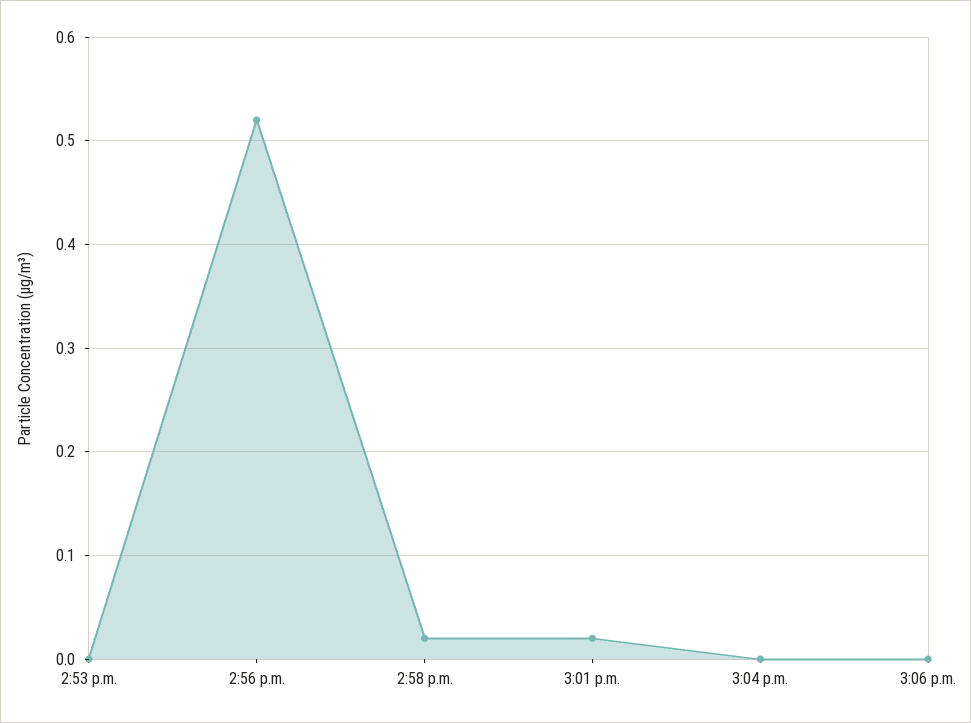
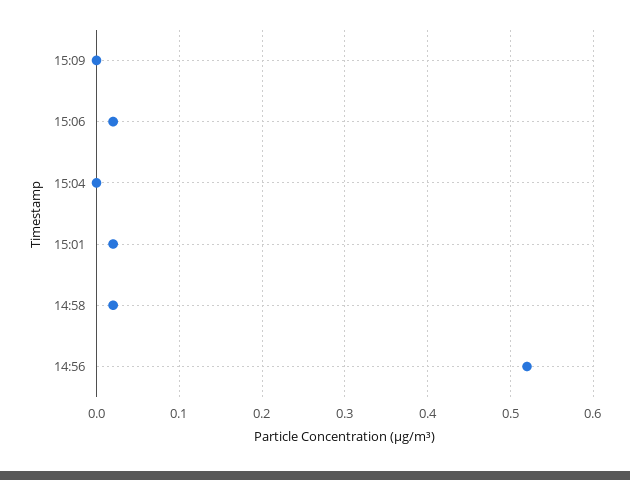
2:53 p.m.: 0 -> none
3:06 p.m.: 0 -> 0.02
15:09: none -> 0

